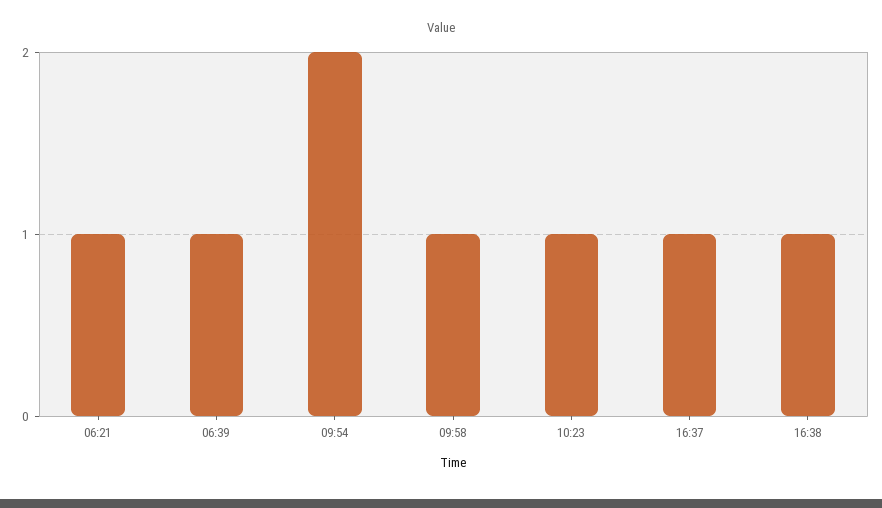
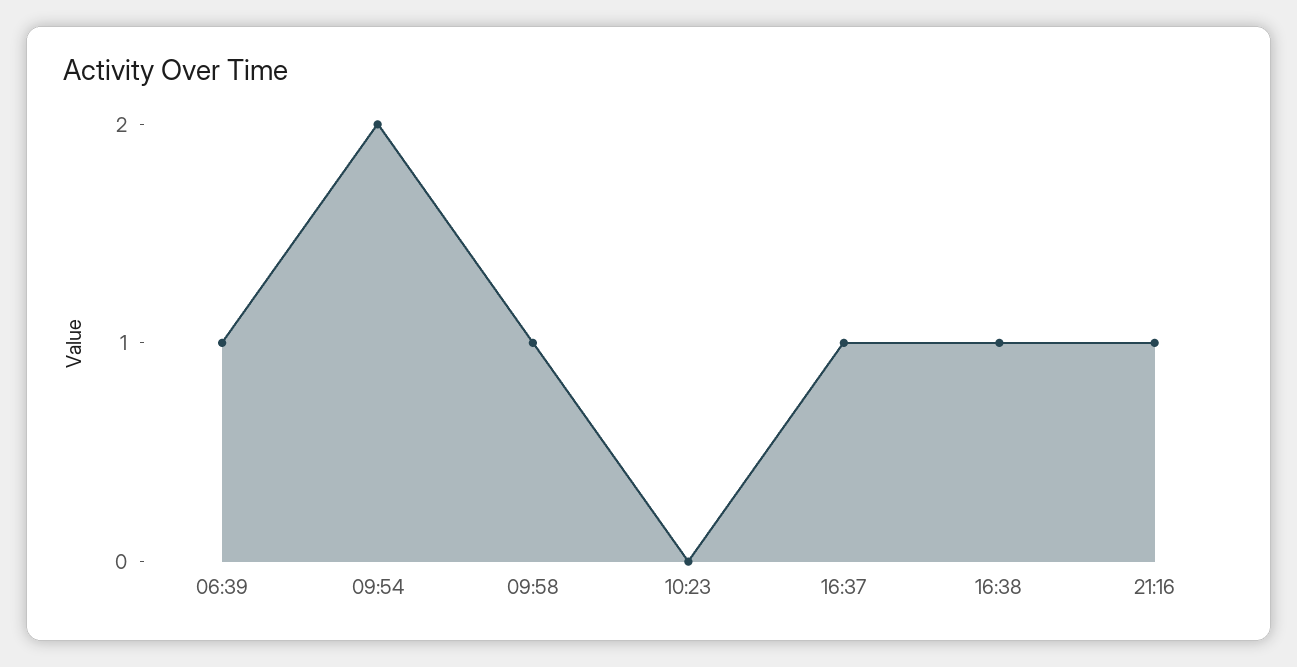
06:21: 1 -> none
10:23: 1 -> 0
21:16: none -> 1

